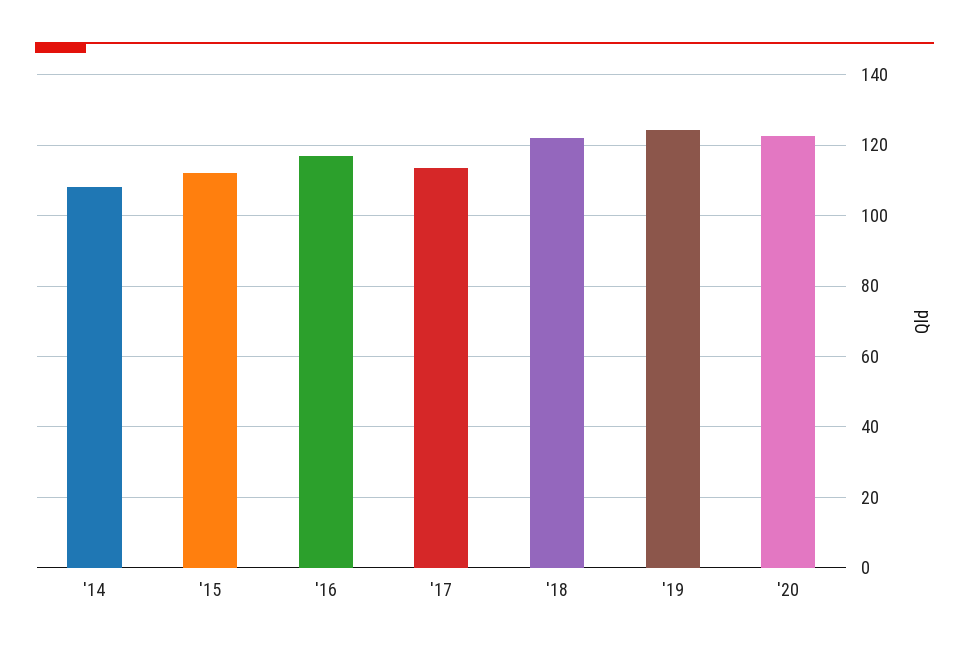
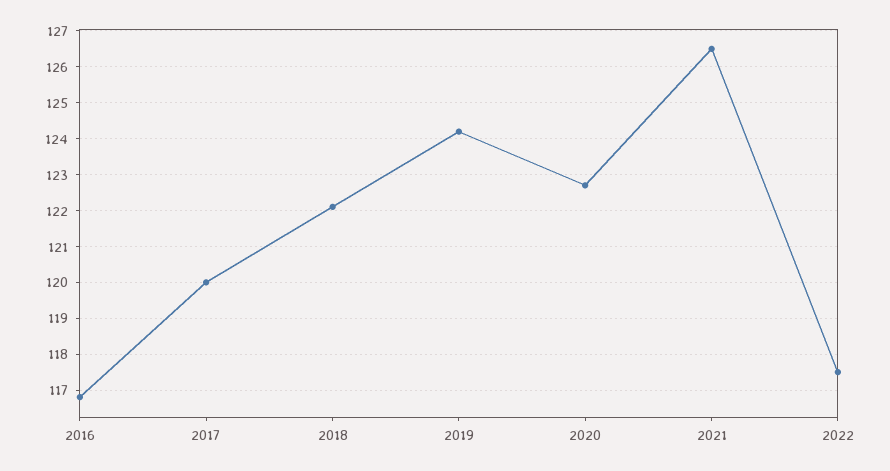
'14: 108 -> none
'15: 112 -> none
'17: 114 -> 120
2021: none -> 126.5
2022: none -> 117.5

